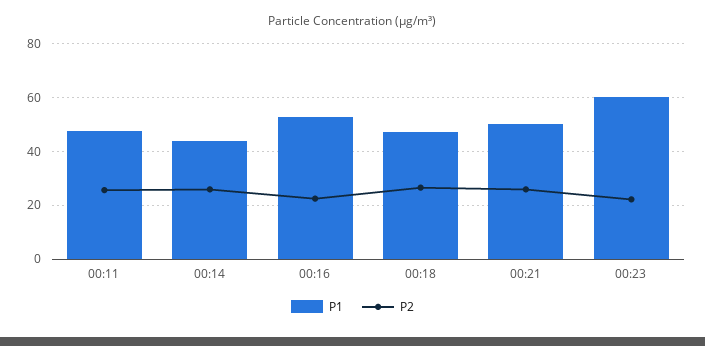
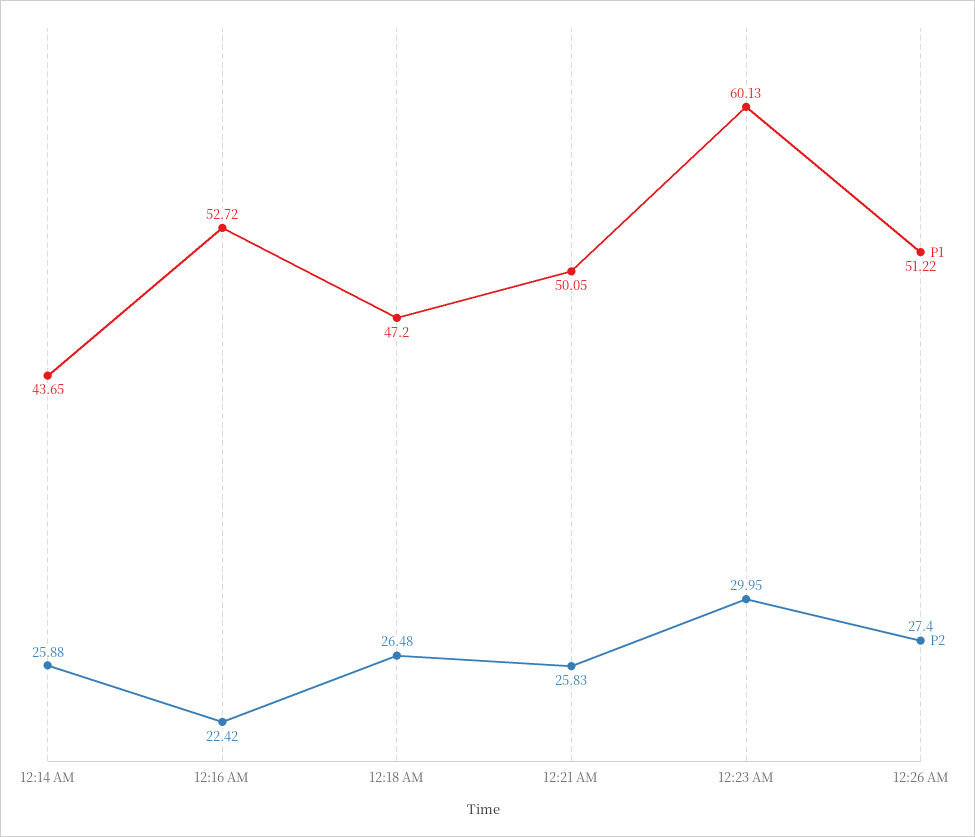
P1, 00:11: 47.5 -> none
P2, 00:11: 25 -> none
P2, 00:23: 22.5 -> 29.95
P1, 12:26 AM: none -> 51.22
P2, 12:26 AM: none -> 27.4

